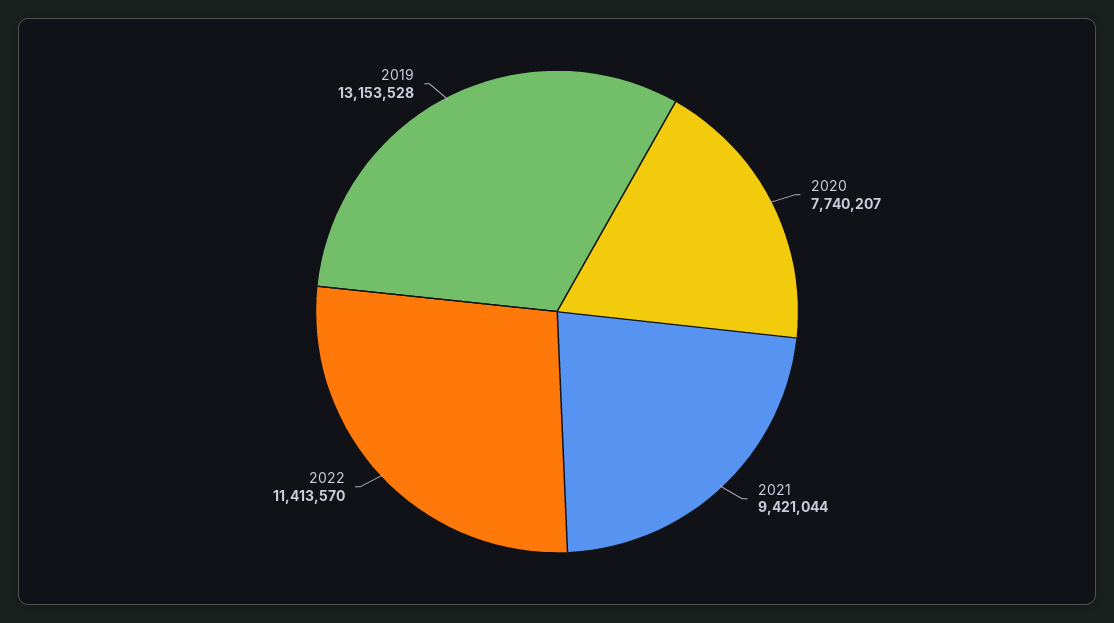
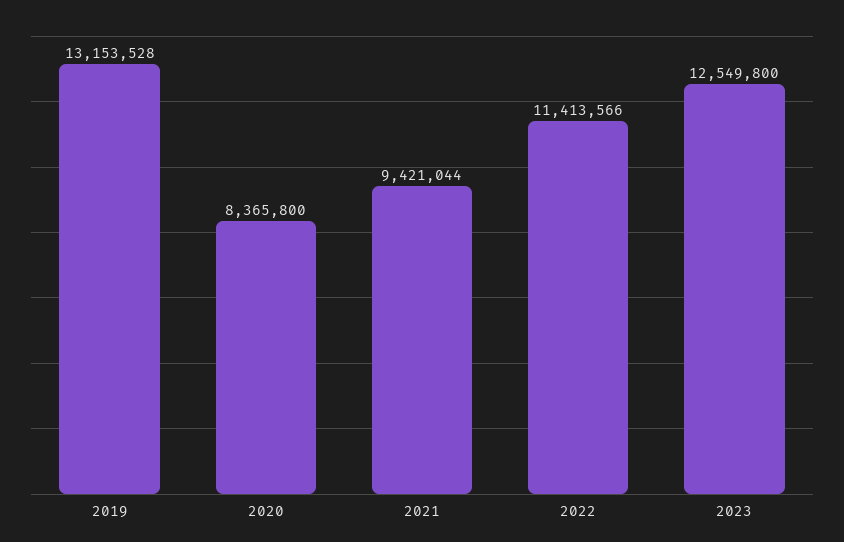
2020: 7740207 -> 8365800
2022: 11413570 -> 11413566
2023: none -> 12549800

